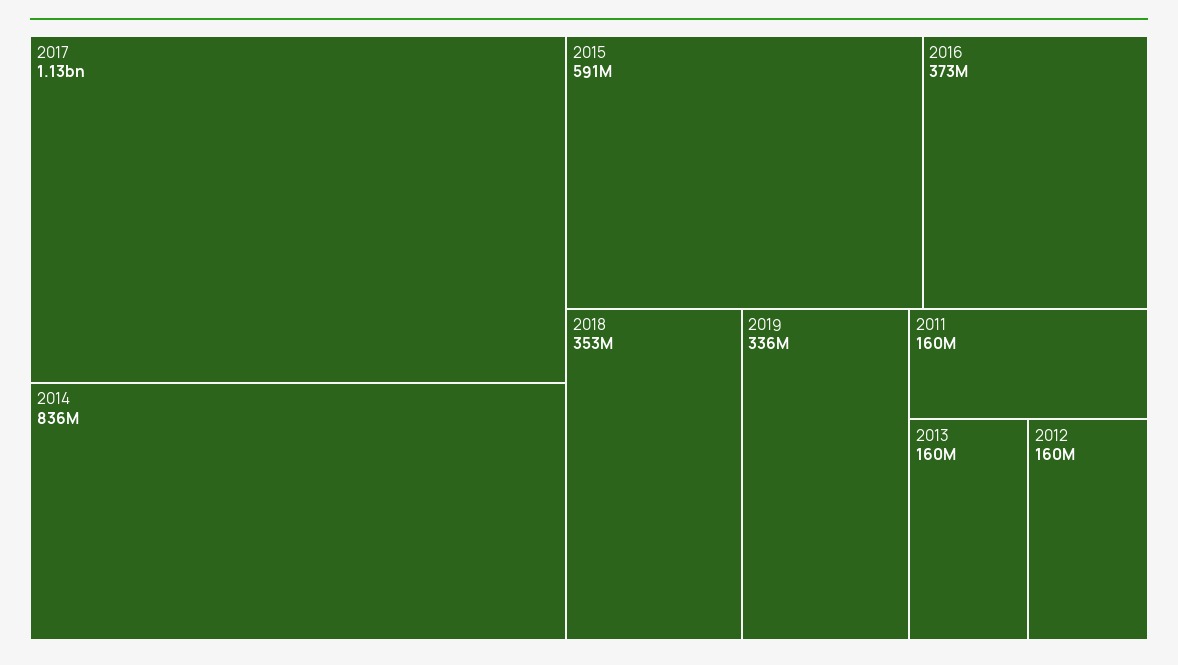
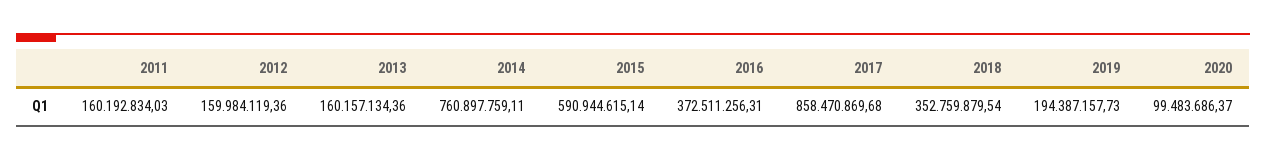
2017: 1130000000 -> 858470869.68
2014: 836000000 -> 760897759.11
2019: 336000000 -> 194387157.73
2020: none -> 99483686.37

